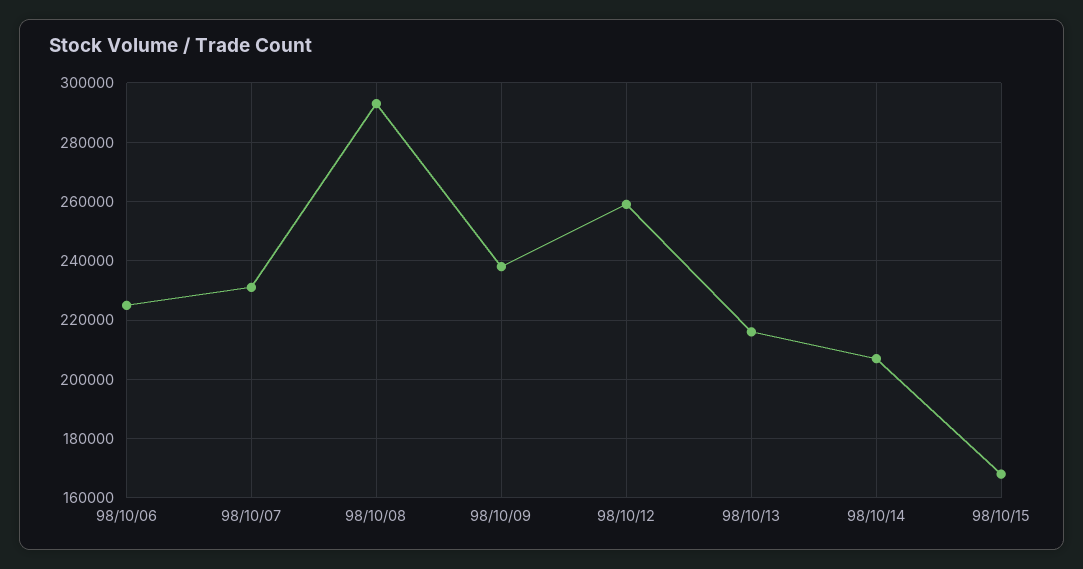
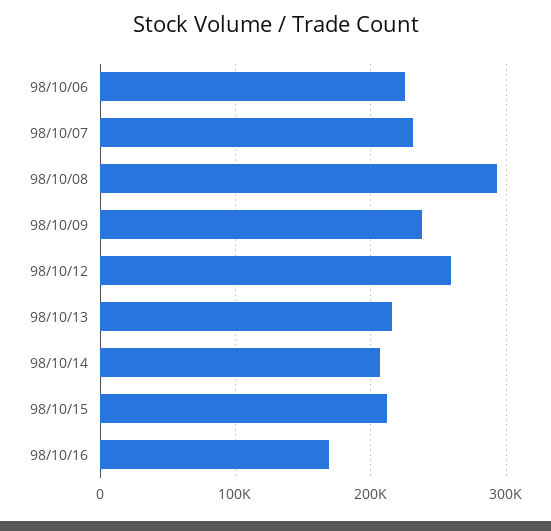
98/10/15: 167500 -> 210000
98/10/16: none -> 170000

